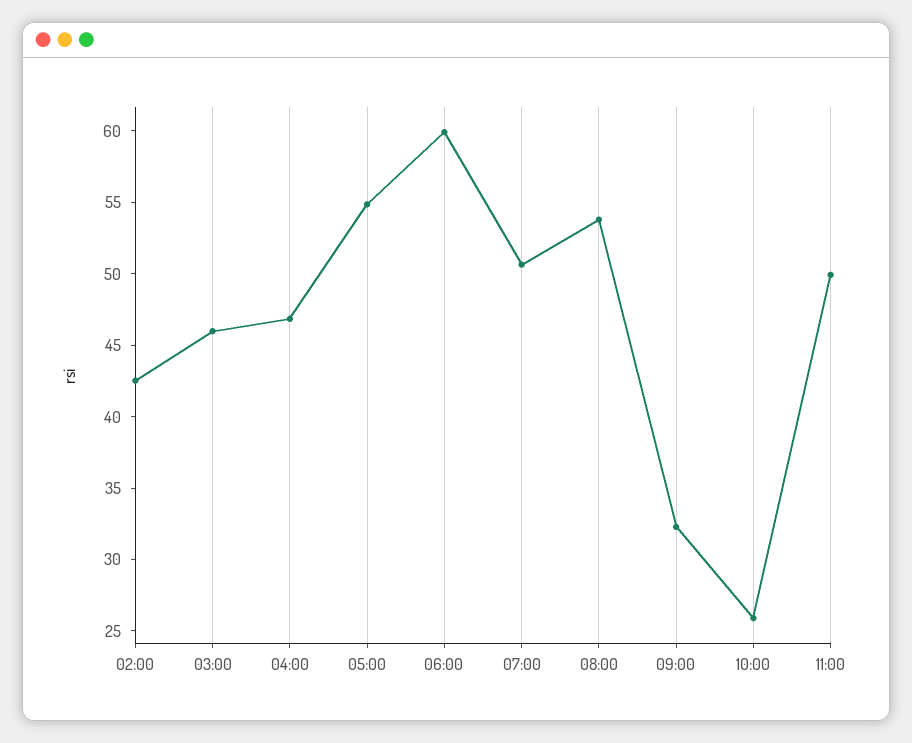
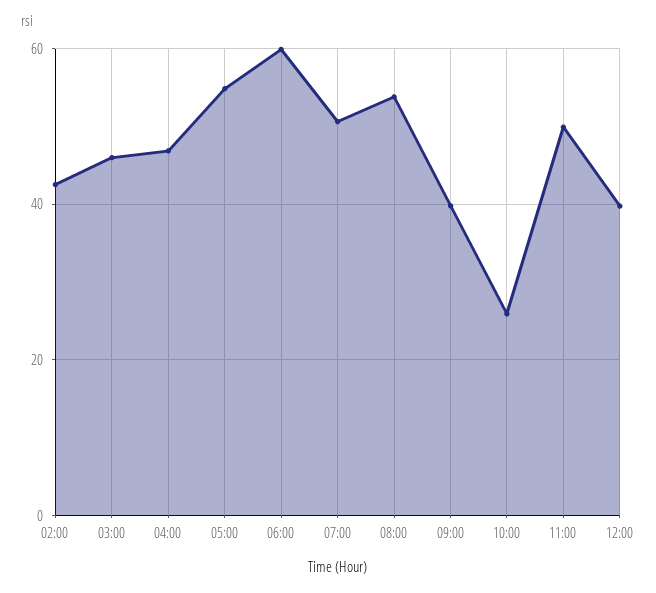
09:00: 32 -> 40
12:00: none -> 40

